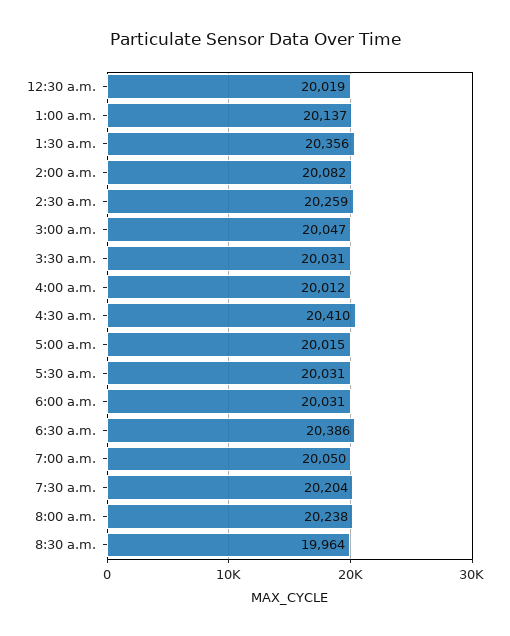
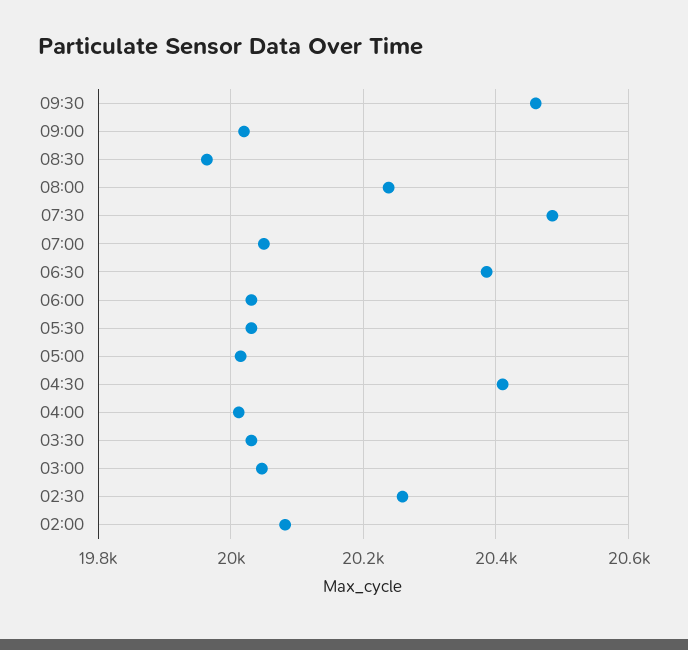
12:30 a.m.: 20019 -> none
1:00 a.m.: 20137 -> none
1:30 a.m.: 20356 -> none
7:30 a.m.: 20204 -> 20480
09:30: none -> 20460
09:00: none -> 20020

